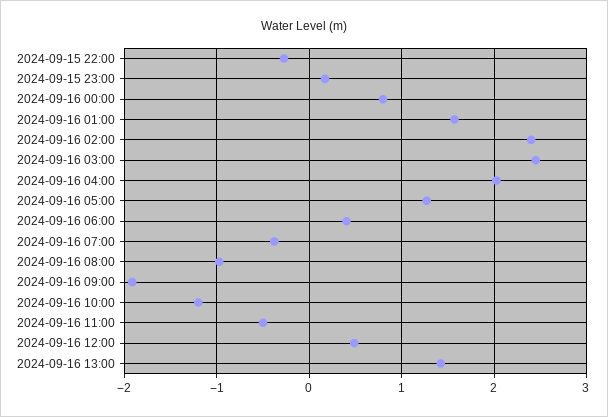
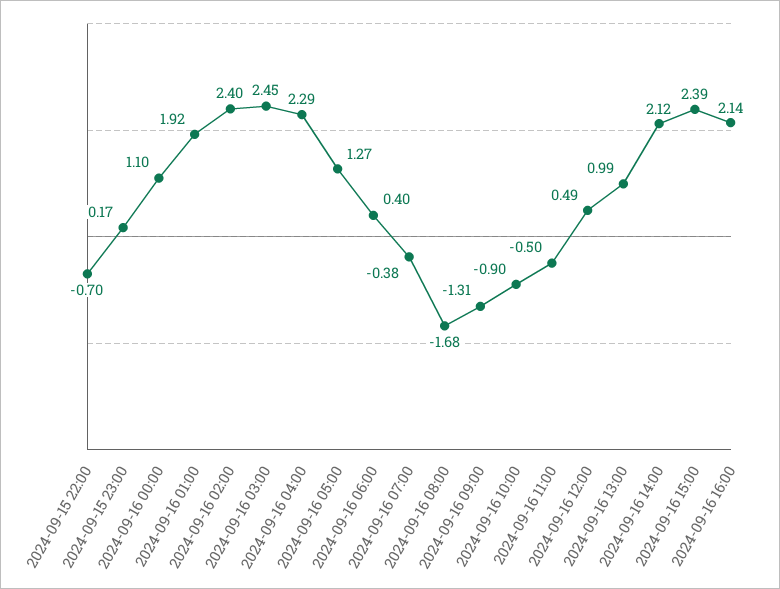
2024-09-15 22:00: -0.3 -> -0.7
2024-09-16 00:00: 0.8 -> 1.1
2024-09-16 01:00: 1.6 -> 1.92
2024-09-16 04:00: 2 -> 2.29
2024-09-16 08:00: -1 -> -1.68
2024-09-16 09:00: -1.9 -> -1.31
2024-09-16 10:00: -1.2 -> -0.9
2024-09-16 13:00: 1.4 -> 0.99
2024-09-16 14:00: none -> 2.12
2024-09-16 15:00: none -> 2.39
2024-09-16 16:00: none -> 2.14

